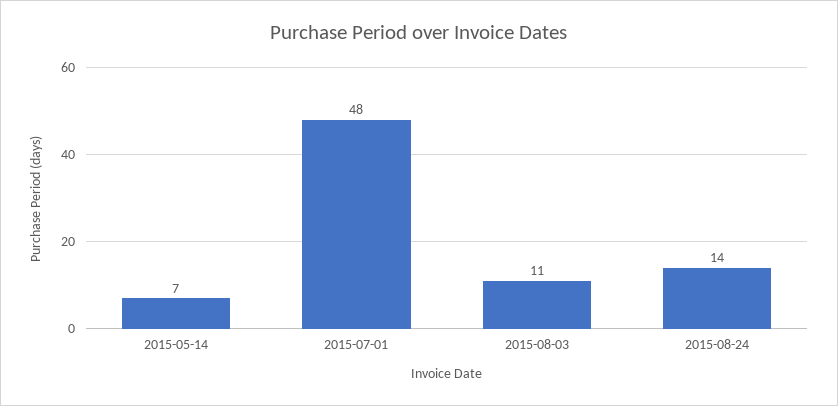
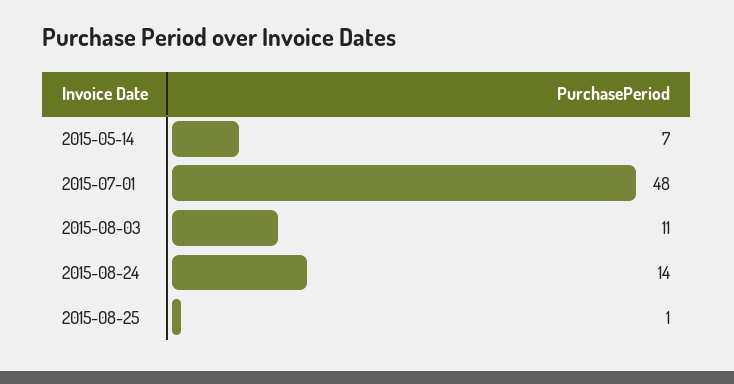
2015-08-25: none -> 1

